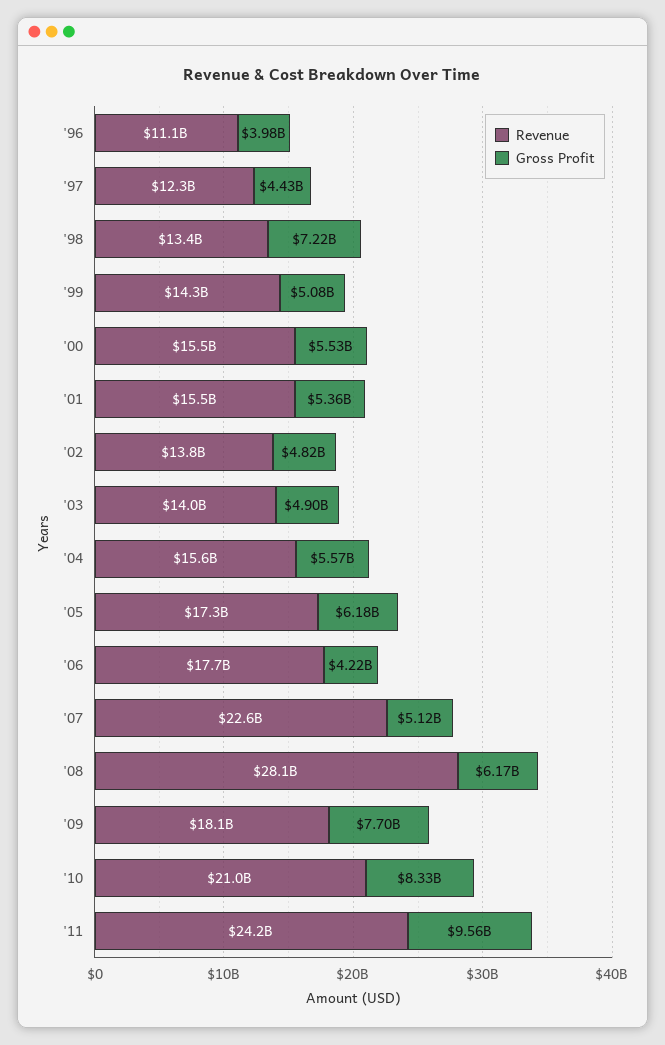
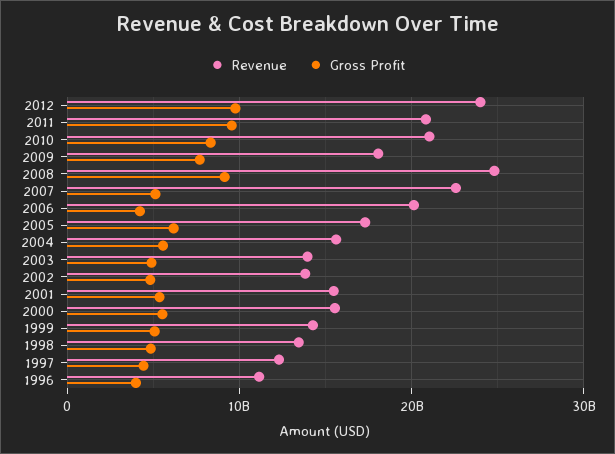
Gross Profit, '98: 7220000000 -> 5000000000
Revenue, '06: 17700000000 -> 20000000000
Revenue, '08: 28100000000 -> 25000000000
Gross Profit, '08: 6170000000 -> 9000000000
Revenue, '11: 24200000000 -> 21000000000
Revenue, 2012: none -> 24000000000
Gross Profit, 2012: none -> 10000000000

